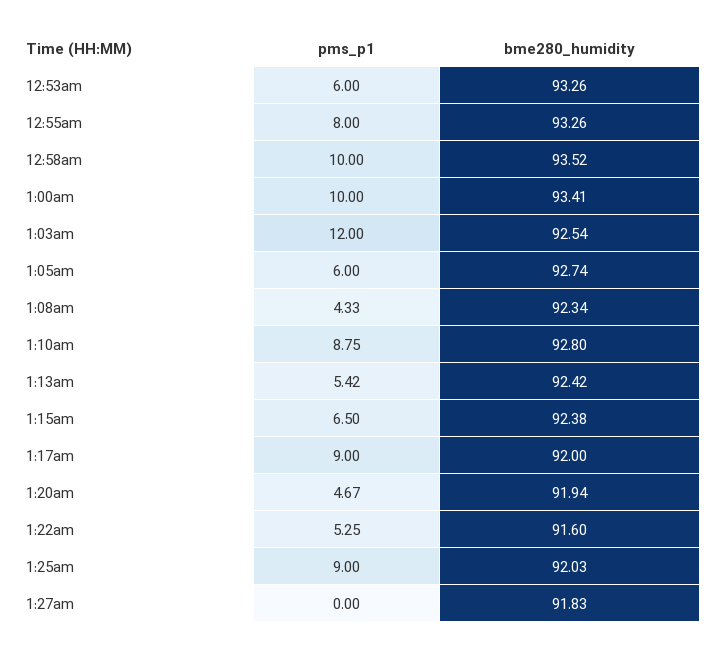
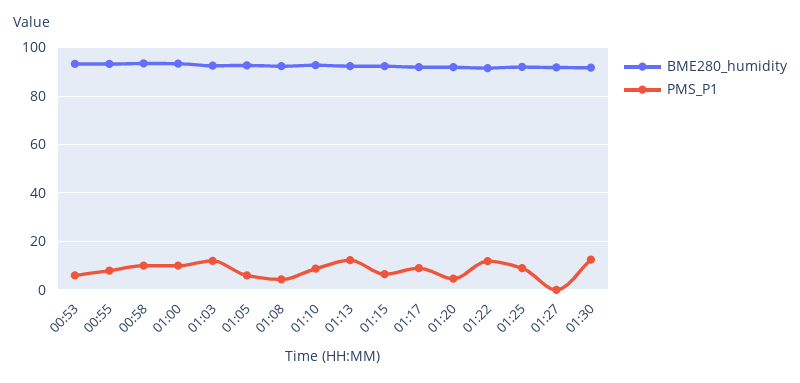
pms_p1, 1:13am: 5.42 -> 12.5
pms_p1, 1:22am: 5.25 -> 12.5
bme280_humidity, 01:30: none -> 92.5
pms_p1, 01:30: none -> 12.5

